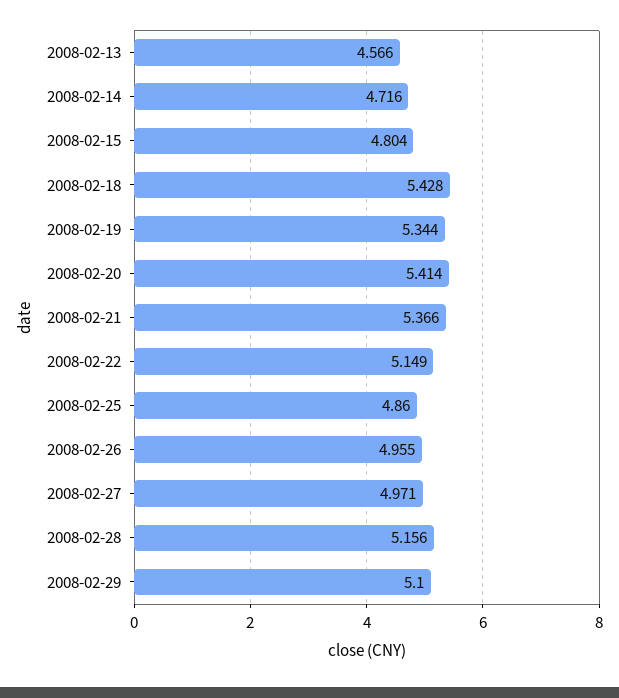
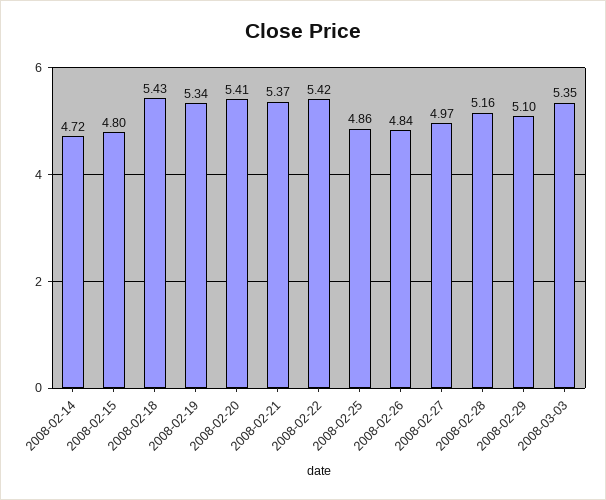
2008-02-13: 4.566 -> none
2008-02-22: 5.149 -> 5.42
2008-02-26: 4.955 -> 4.84
2008-03-03: none -> 5.35

